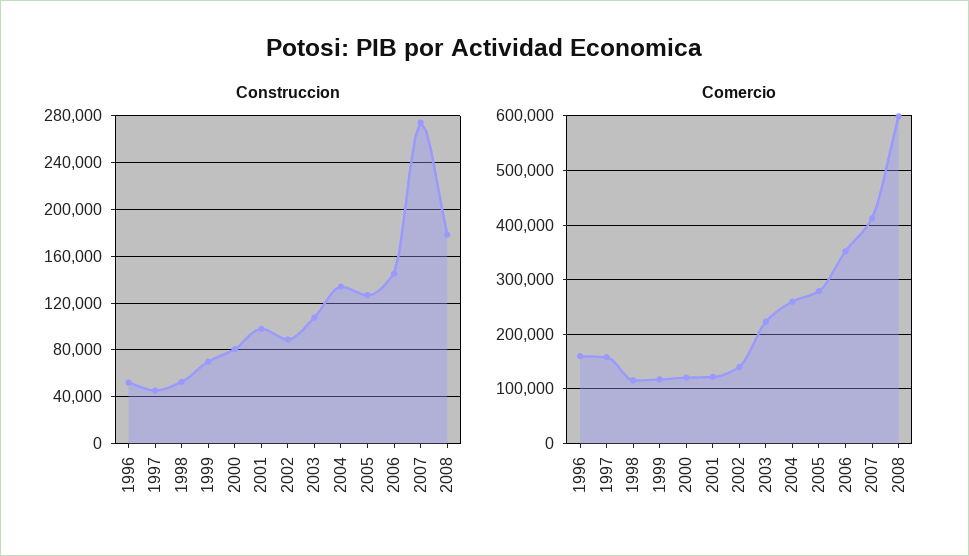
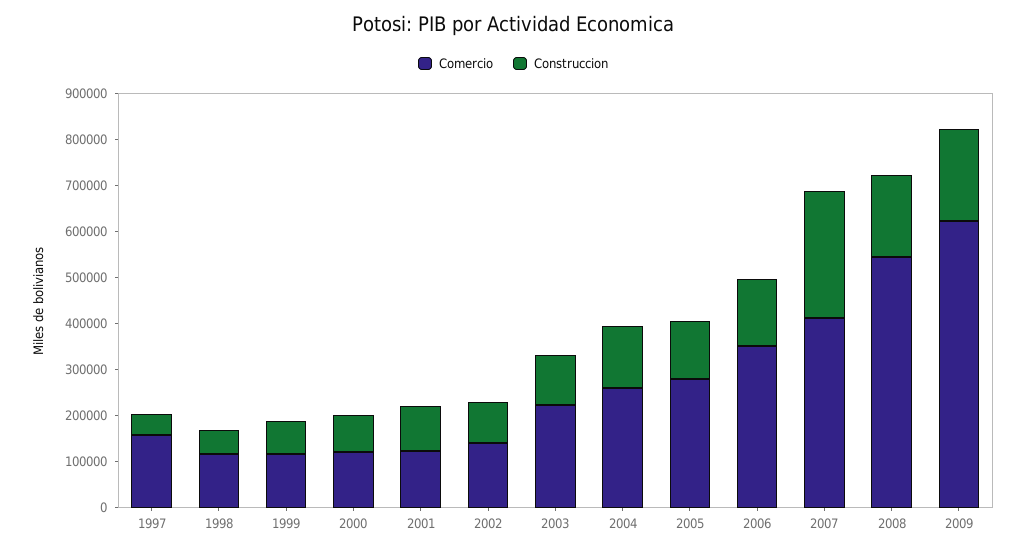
Construccion, 1996: 50000 -> none
Comercio, 1996: 160000 -> none
Comercio, 2008: 600000 -> 540000
Comercio, 2009: none -> 620000
Construccion, 2009: none -> 200000

